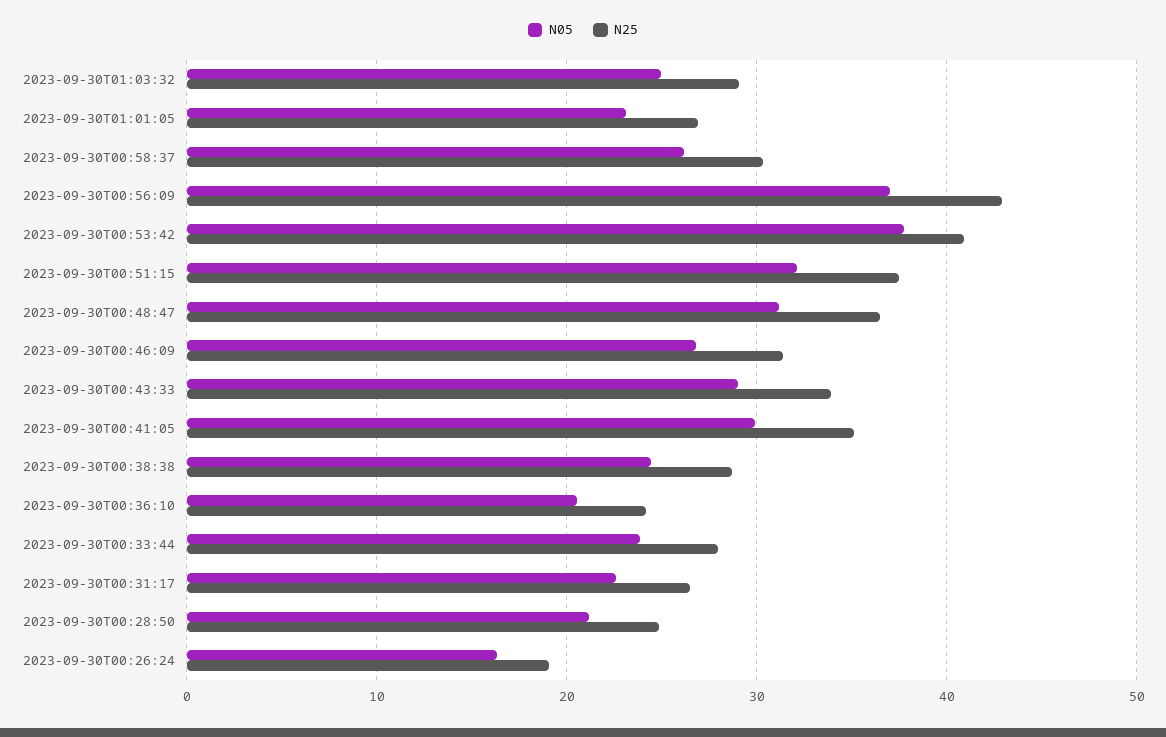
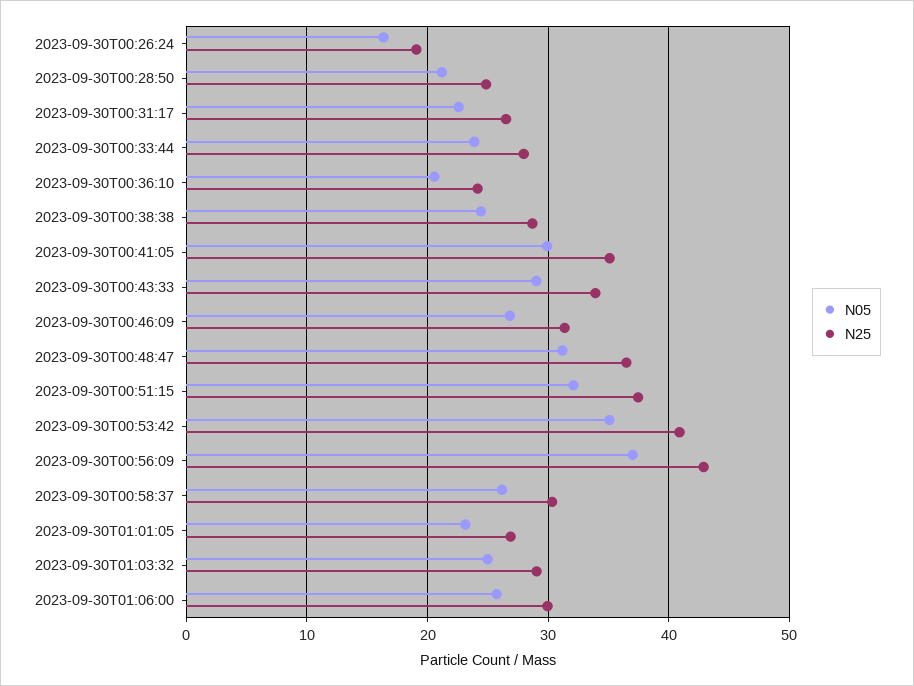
N05, 2023-09-30T00:53:42: 38 -> 35
N05, 2023-09-30T01:06:00: none -> 26
N25, 2023-09-30T01:06:00: none -> 30

